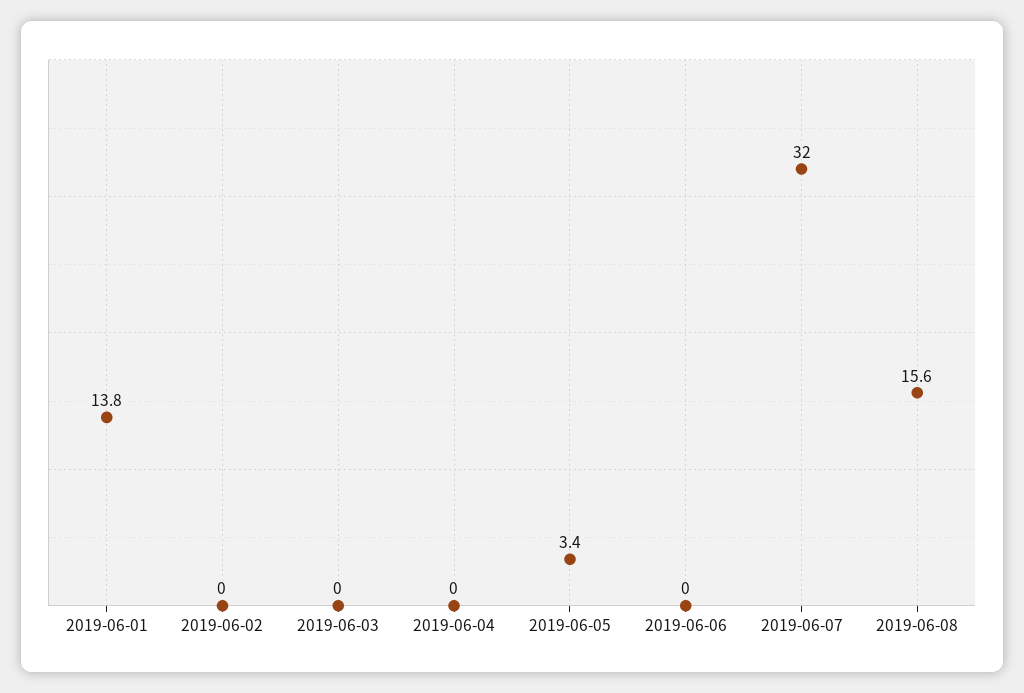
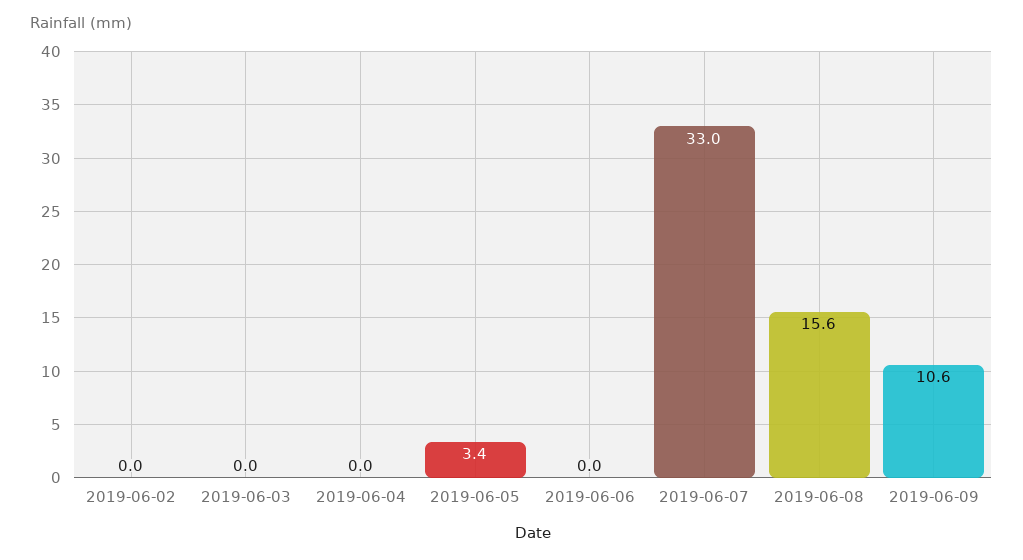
2019-06-01: 13.8 -> none
2019-06-07: 32 -> 33
2019-06-09: none -> 10.6

